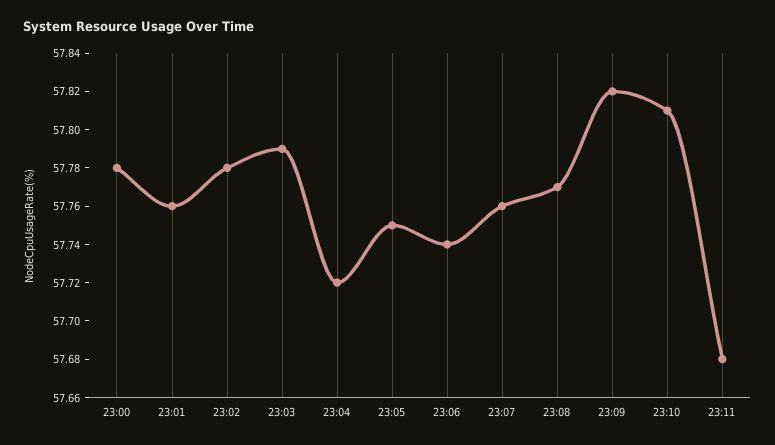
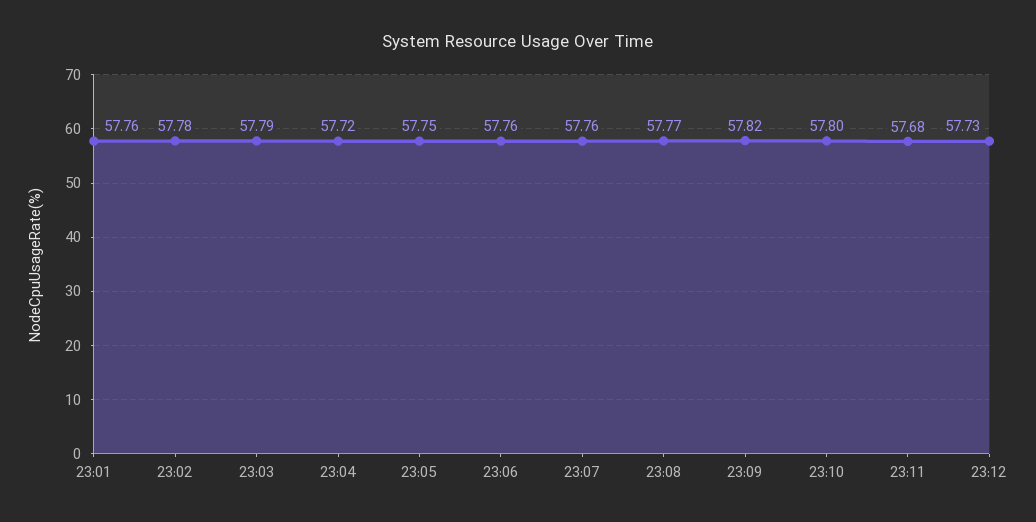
23:00: 57.78 -> none
23:06: 57.74 -> 57.76
23:10: 57.81 -> 57.8
23:12: none -> 57.73

